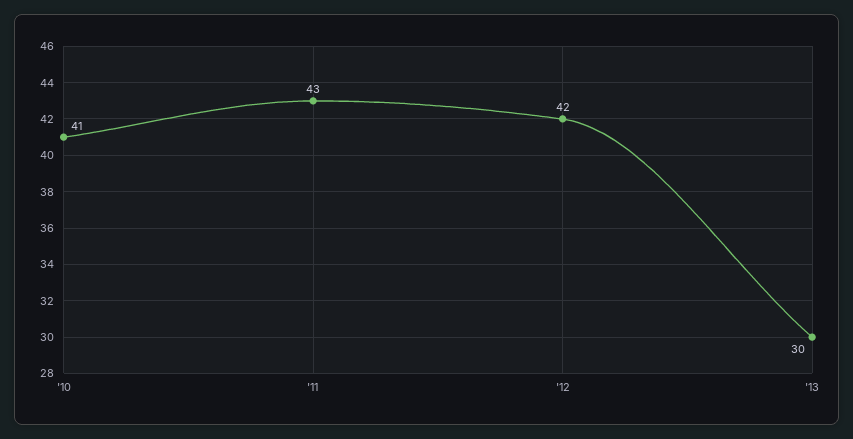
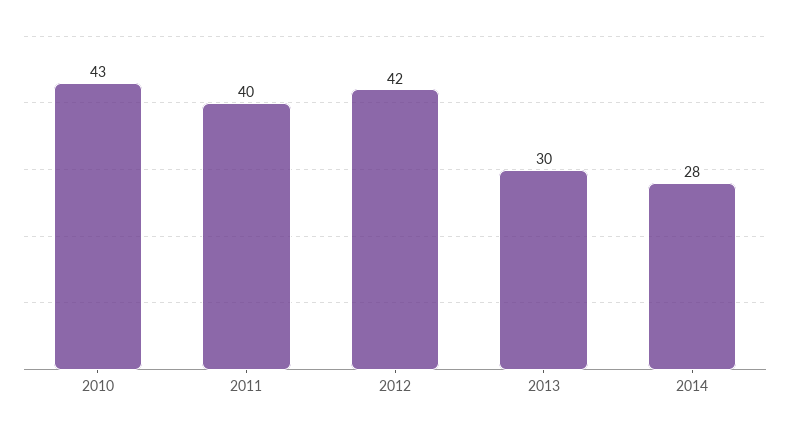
'10: 41 -> 43
'11: 43 -> 40
2014: none -> 28

